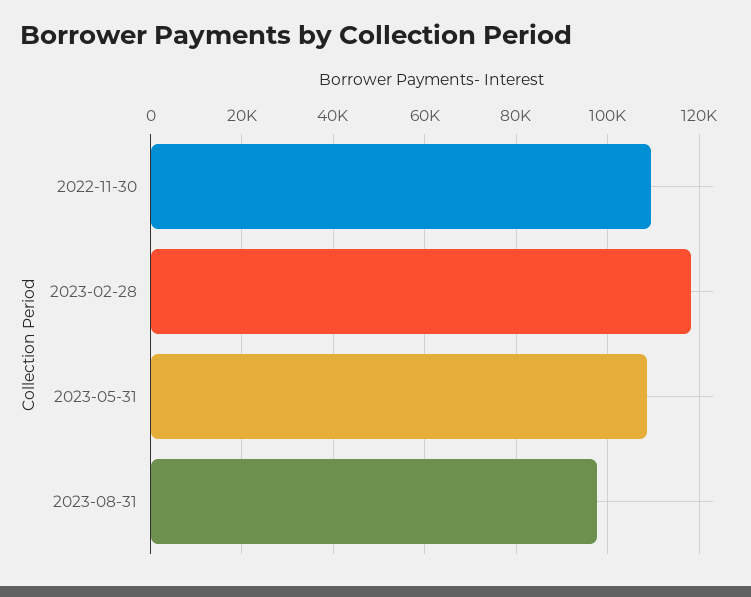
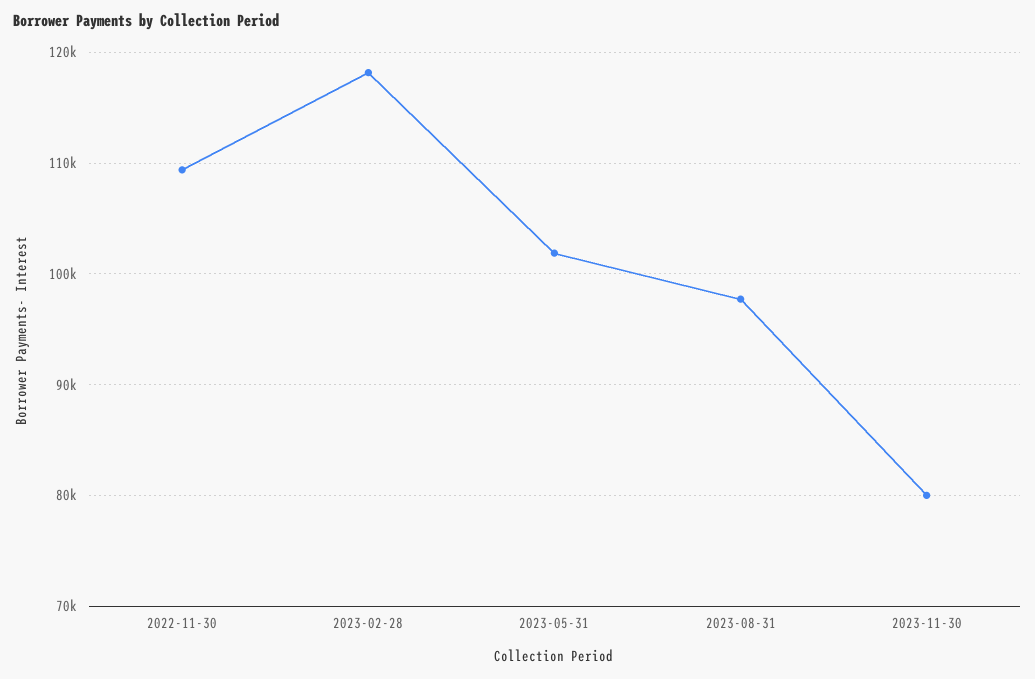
2023-05-31: 108000 -> 102000
2023-11-30: none -> 80000

